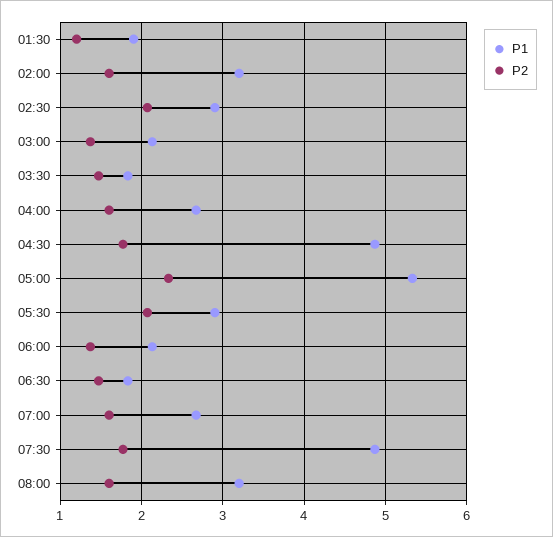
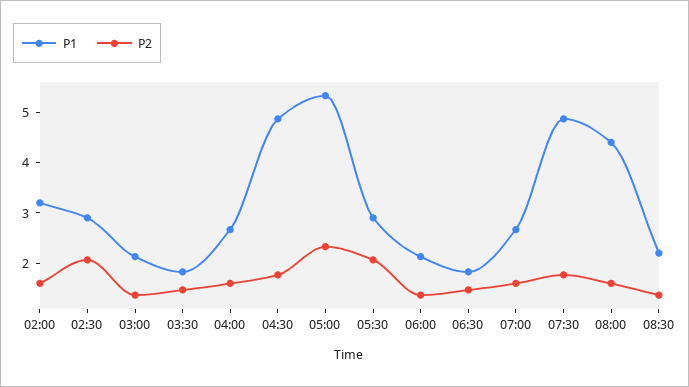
P1, 01:30: 1.9 -> none
P2, 01:30: 1.2 -> none
P1, 08:00: 3.2 -> 4.4
P1, 08:30: none -> 2.2
P2, 08:30: none -> 1.4

